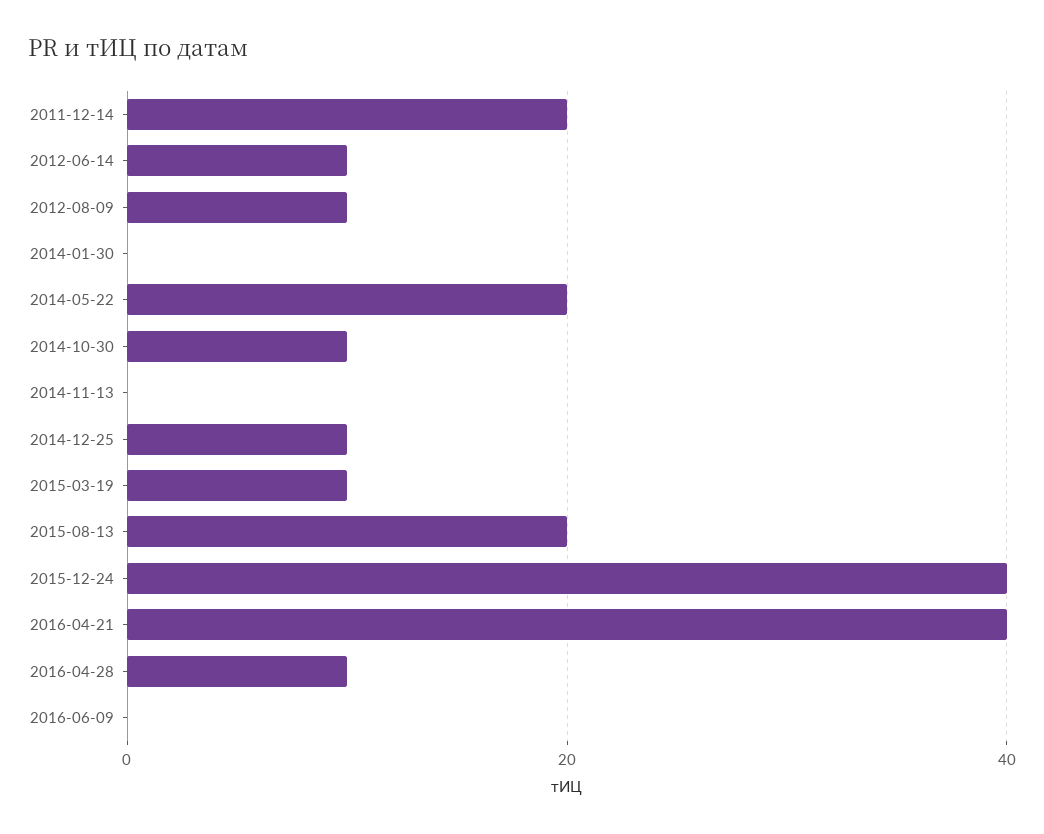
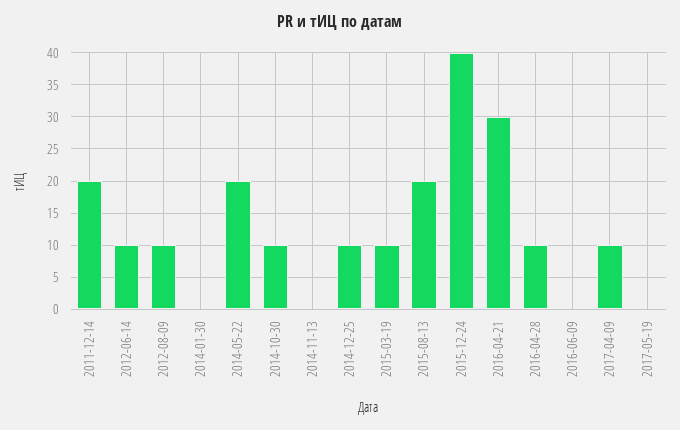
2016-04-21: 40 -> 30
2017-04-09: none -> 10
2017-05-19: none -> 0

